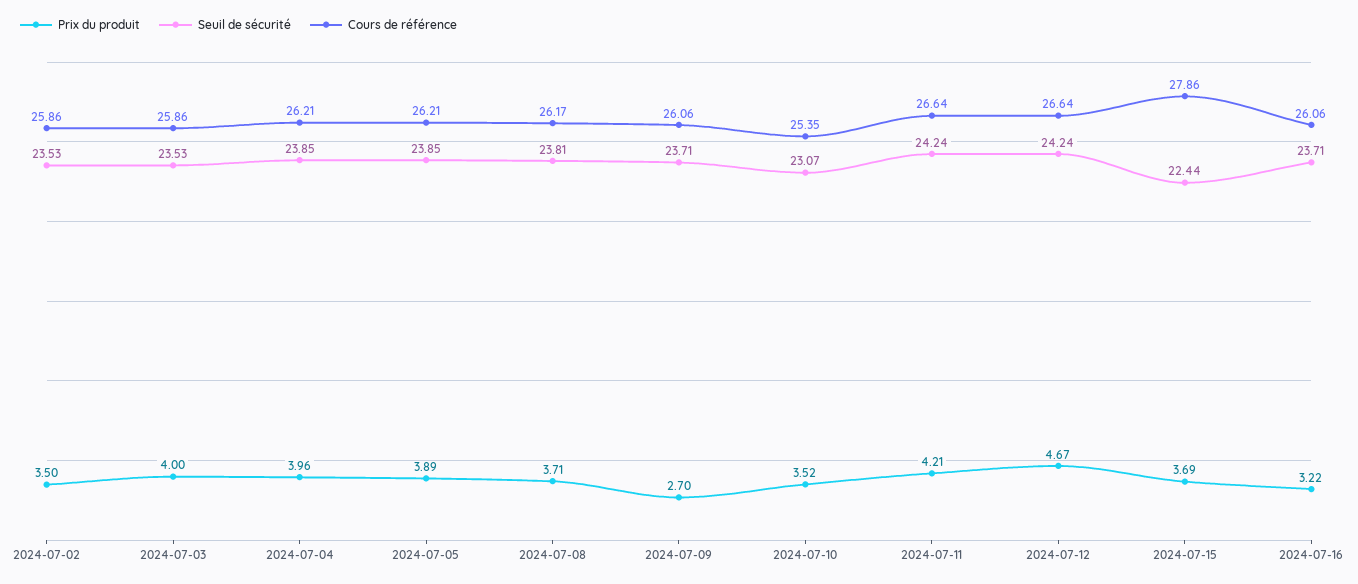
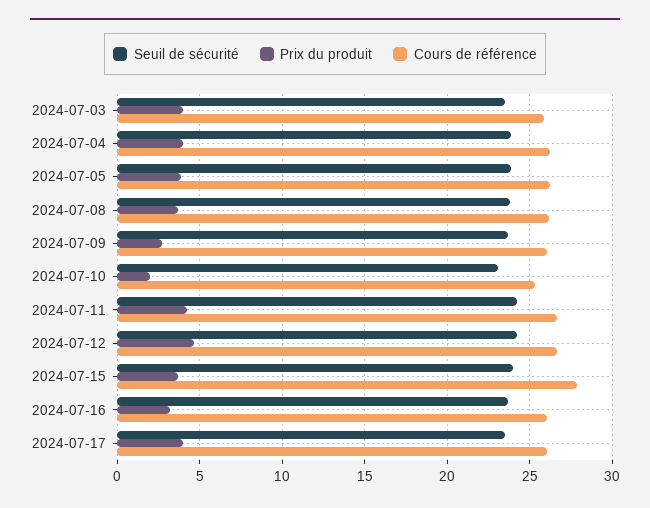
Prix du produit, 2024-07-02: 3.5 -> none
Seuil de sécurité, 2024-07-02: 23.53 -> none
Cours de référence, 2024-07-02: 25.86 -> none
Prix du produit, 2024-07-10: 3.52 -> 2
Seuil de sécurité, 2024-07-15: 22.44 -> 24
Seuil de sécurité, 2024-07-17: none -> 23.5
Prix du produit, 2024-07-17: none -> 4
Cours de référence, 2024-07-17: none -> 26

